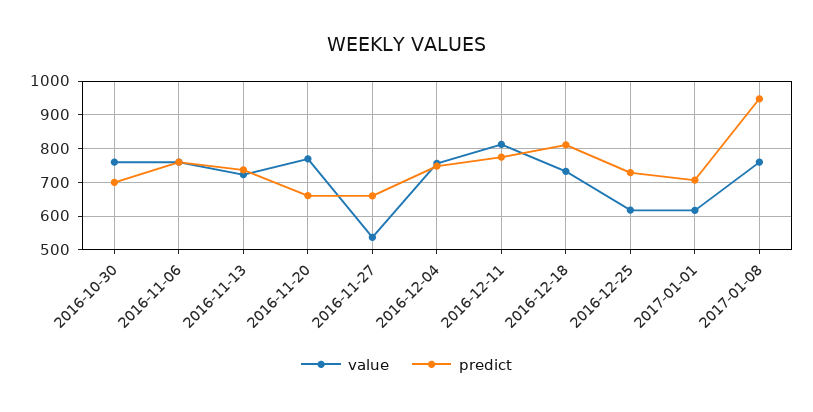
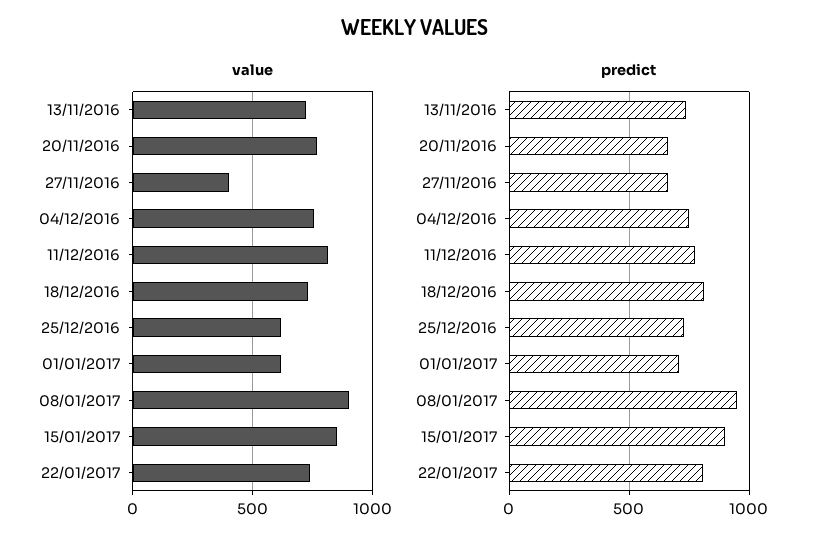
value, 2016-10-30: 760 -> none
predict, 2016-10-30: 700 -> none
value, 2016-11-06: 760 -> none
predict, 2016-11-06: 760 -> none
value, 2016-11-27: 540 -> 400
value, 2017-01-08: 760 -> 900
value, 15/01/2017: none -> 850
value, 22/01/2017: none -> 750
predict, 15/01/2017: none -> 900
predict, 22/01/2017: none -> 800

